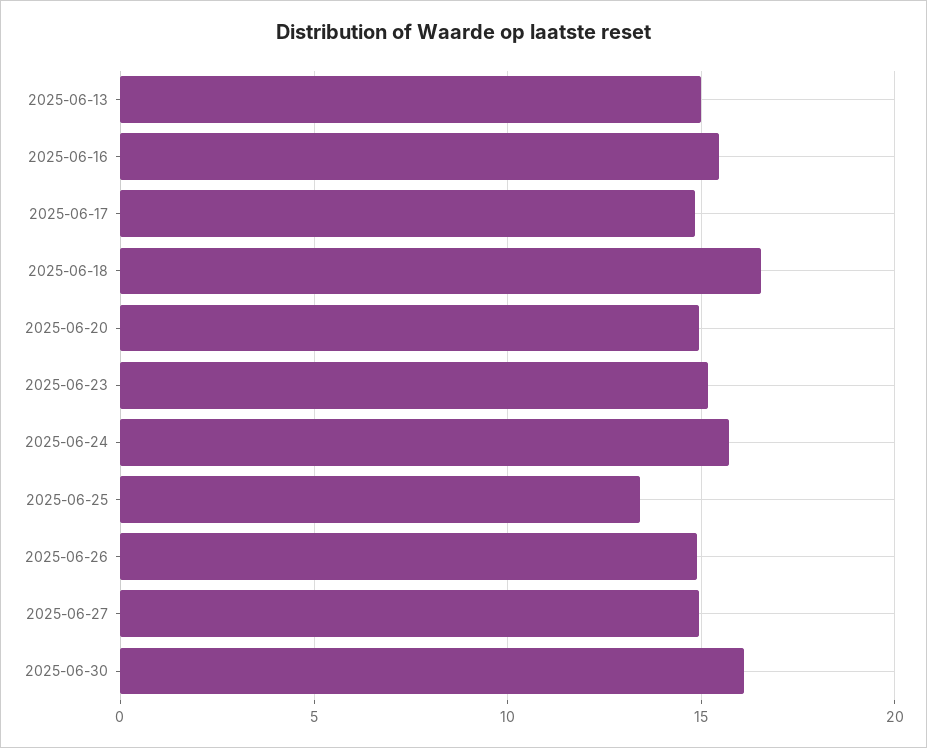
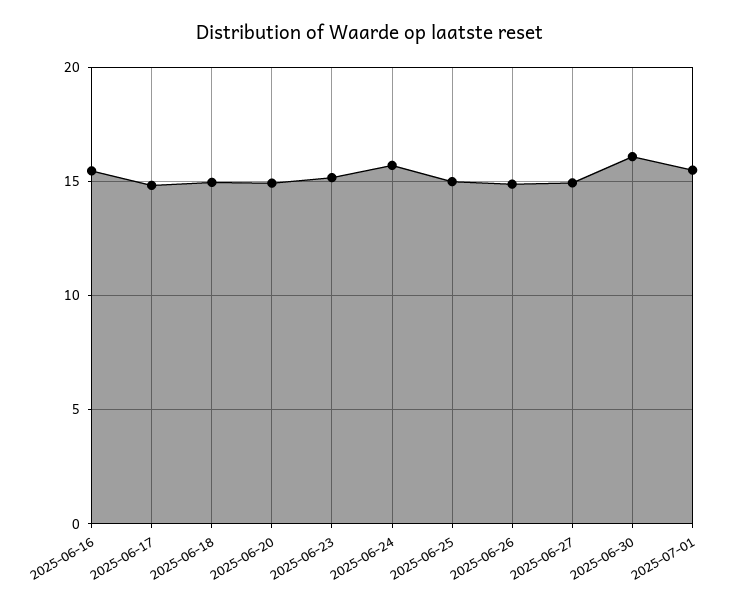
2025-06-13: 15 -> none
2025-06-18: 16.5 -> 15
2025-06-25: 13.5 -> 15
2025-07-01: none -> 15.5

